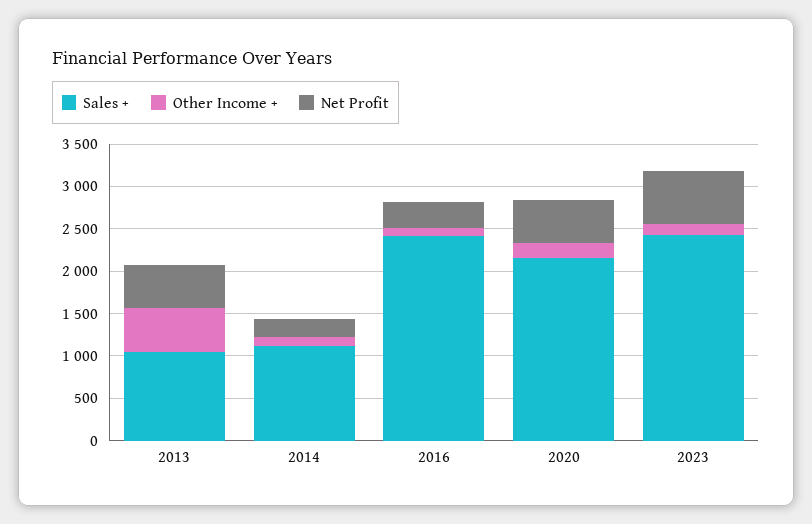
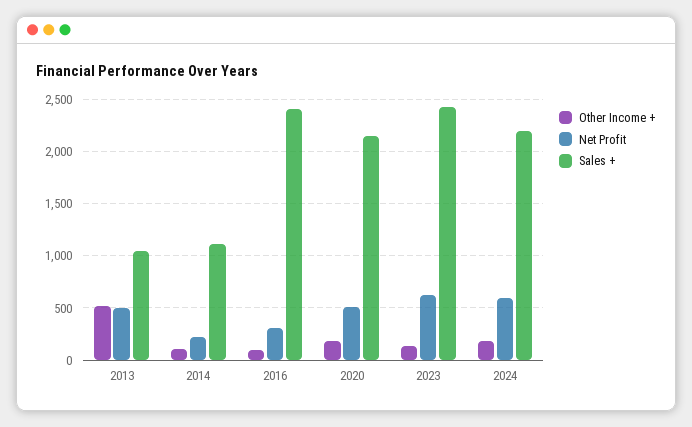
Other Income +, 2024: none -> 200
Net Profit, 2024: none -> 600
Sales +, 2024: none -> 2200

